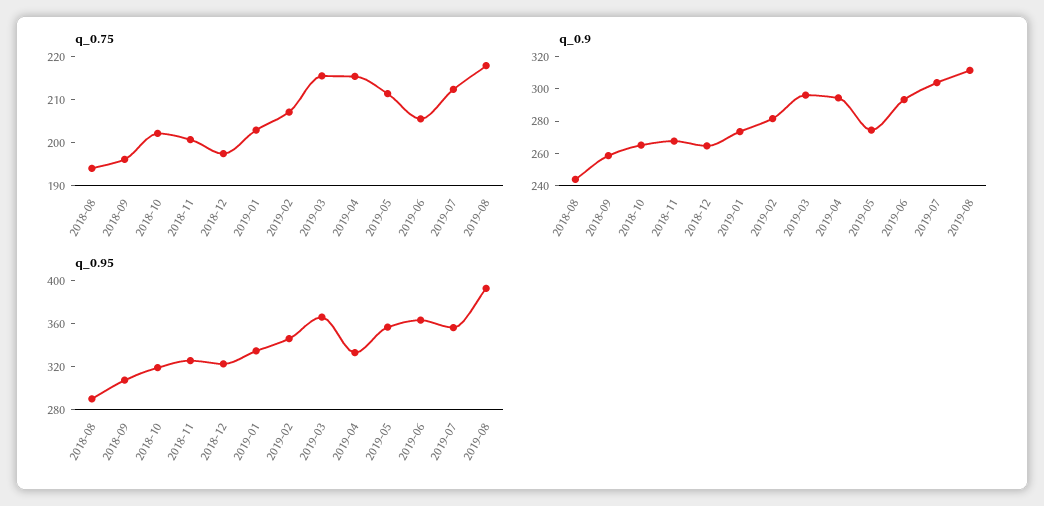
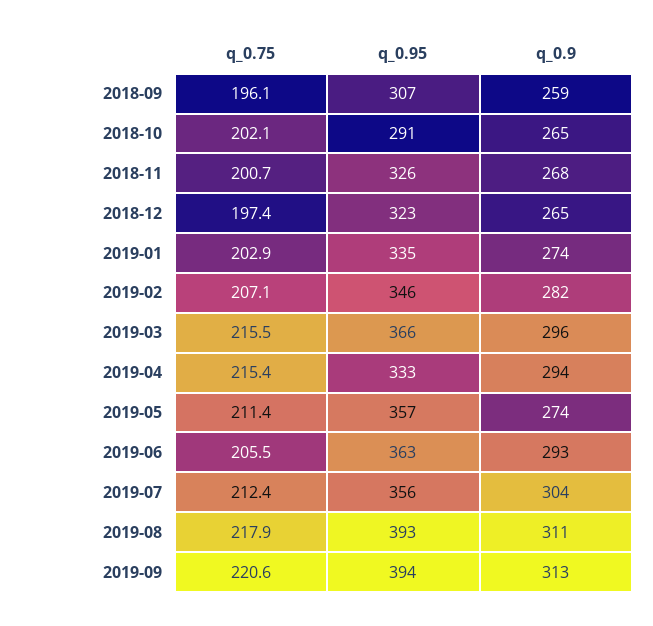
q_0.75, 2018-08: 194 -> none
q_0.9, 2018-08: 245 -> none
q_0.95, 2018-08: 290 -> none
q_0.95, 2018-10: 320 -> 291
q_0.75, 2019-09: none -> 220.6
q_0.95, 2019-09: none -> 394
q_0.9, 2019-09: none -> 313

